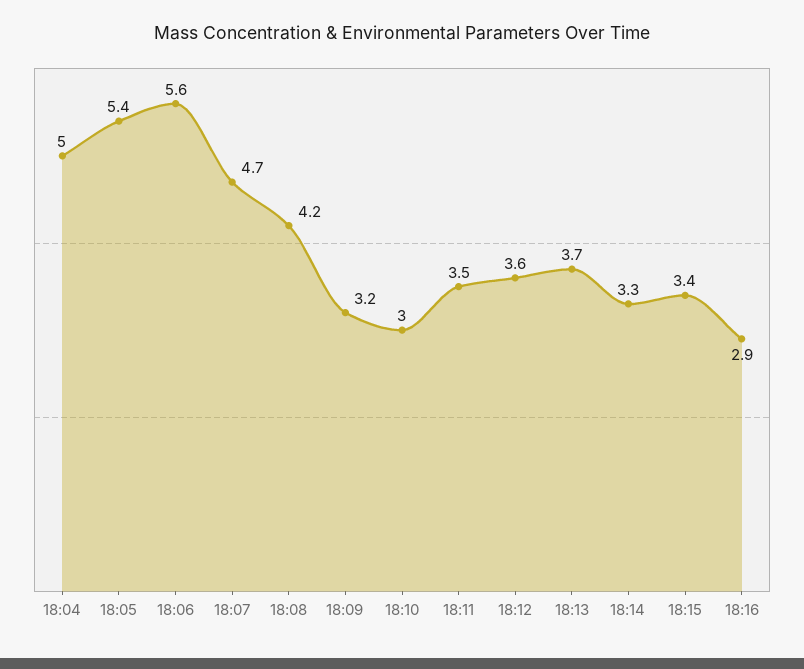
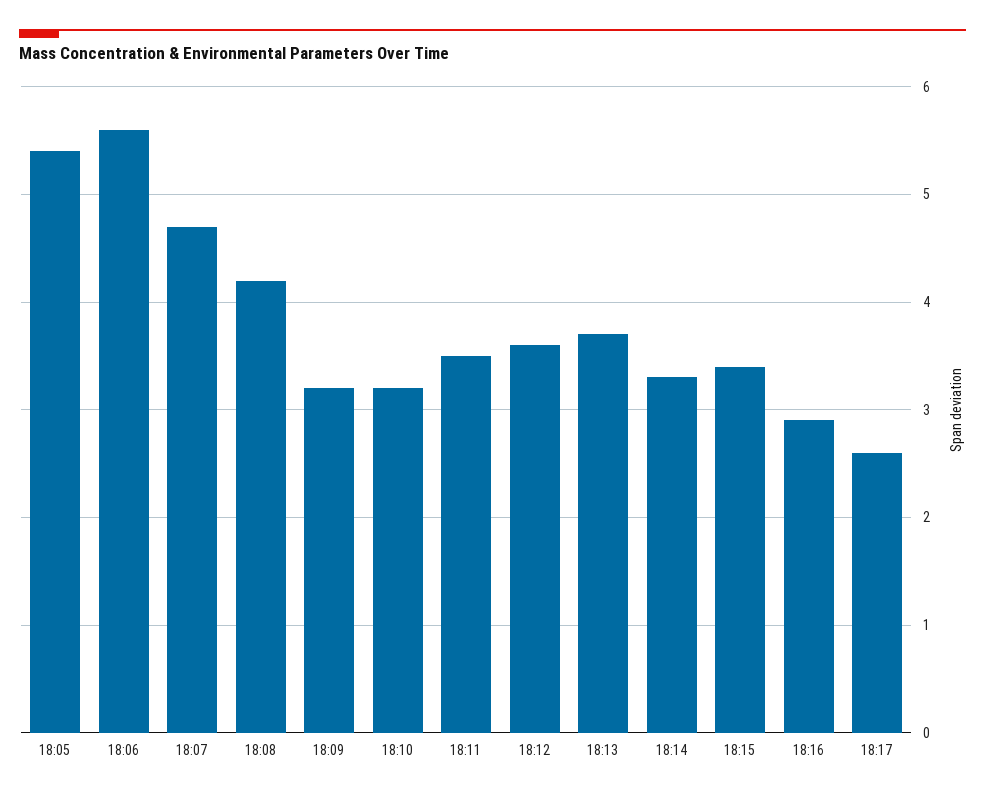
18:04: 5 -> none
18:10: 3 -> 3.2
18:17: none -> 2.6

